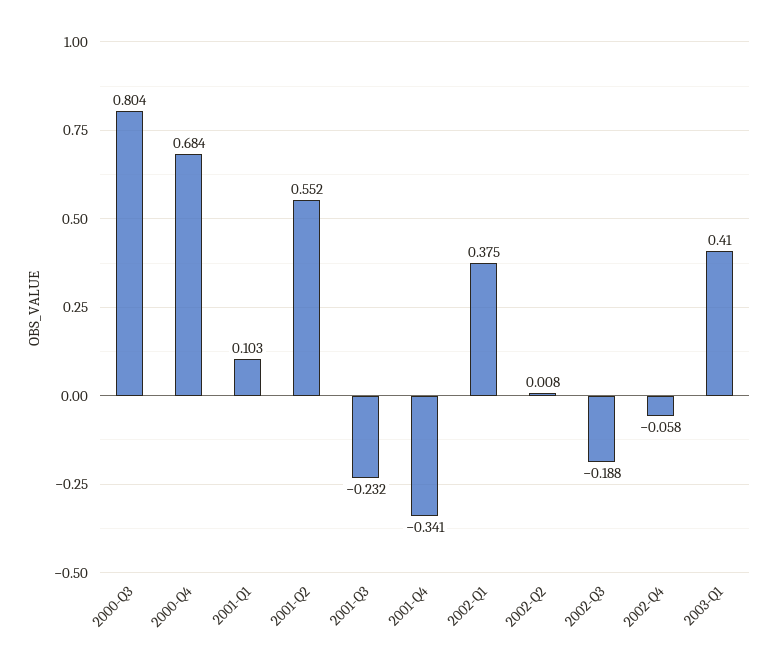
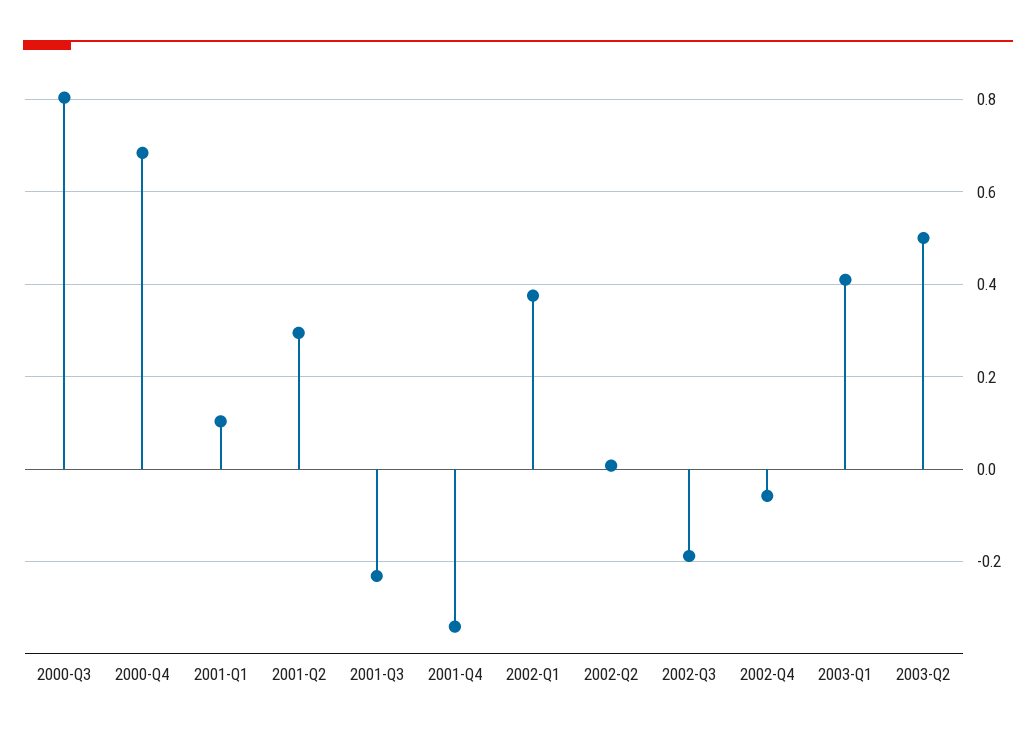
2001-Q2: 0.552 -> 0.3
2003-Q2: none -> 0.5

